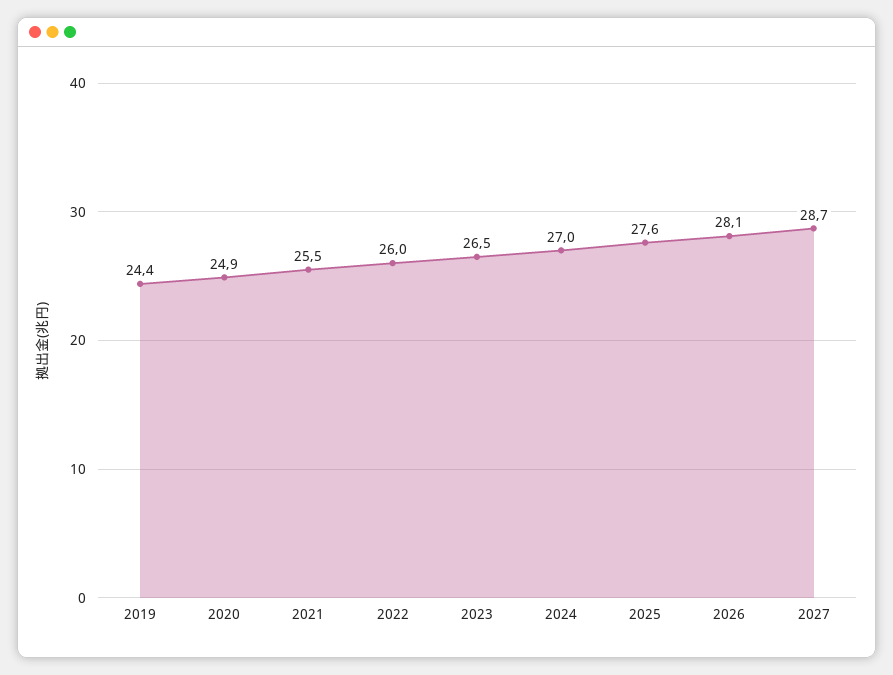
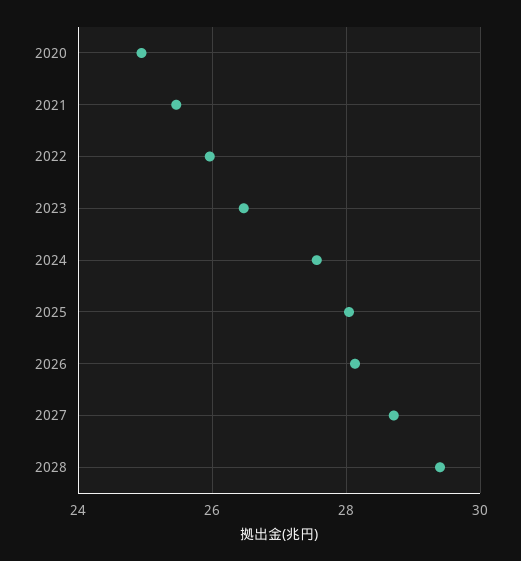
2019: 24.4 -> none
2024: 27 -> 27.6
2025: 27.6 -> 28
2028: none -> 29.4

